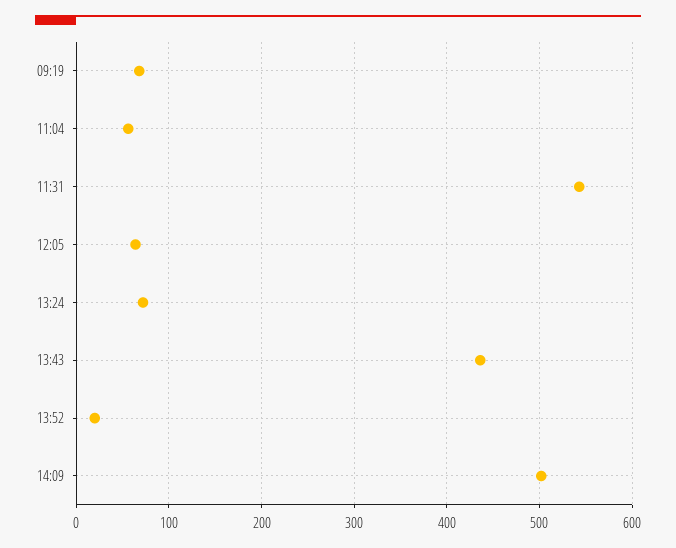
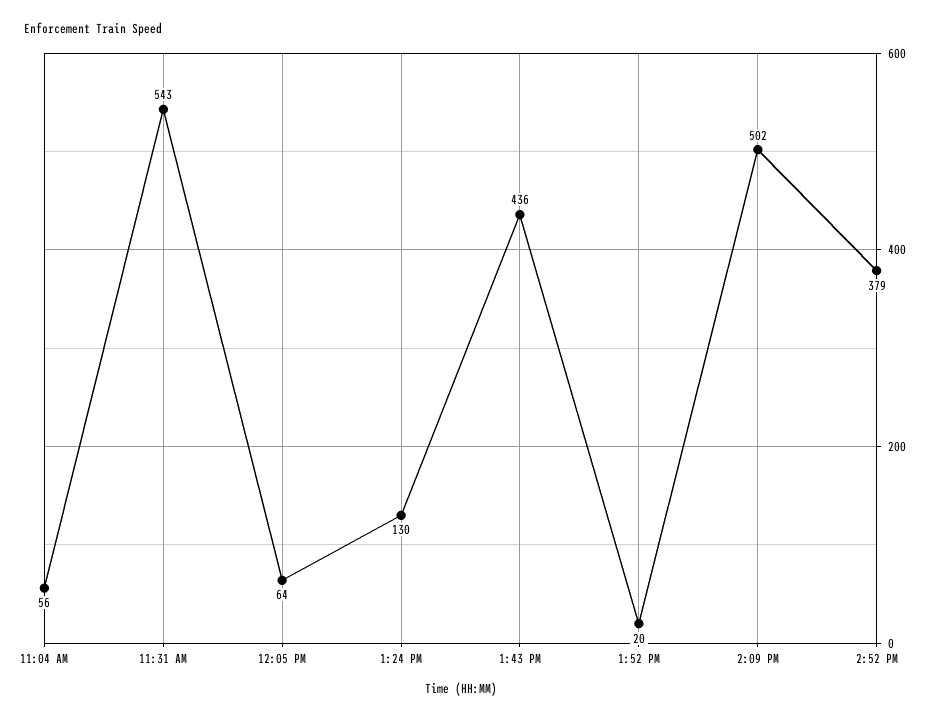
09:19: 70 -> none
13:24: 70 -> 130
2:52 PM: none -> 379

